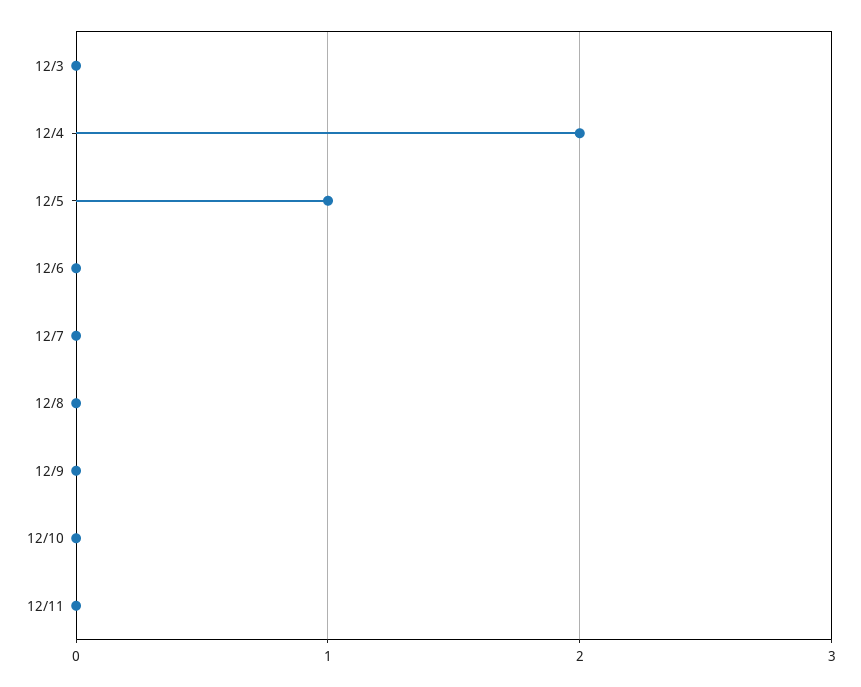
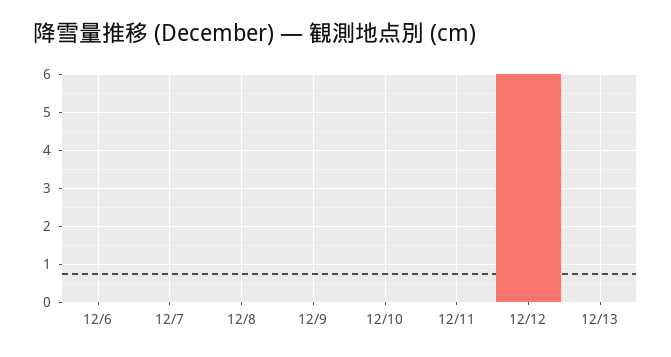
12/3: 0 -> none
12/4: 2 -> none
12/5: 1 -> none
12/12: none -> 6
12/13: none -> 0

